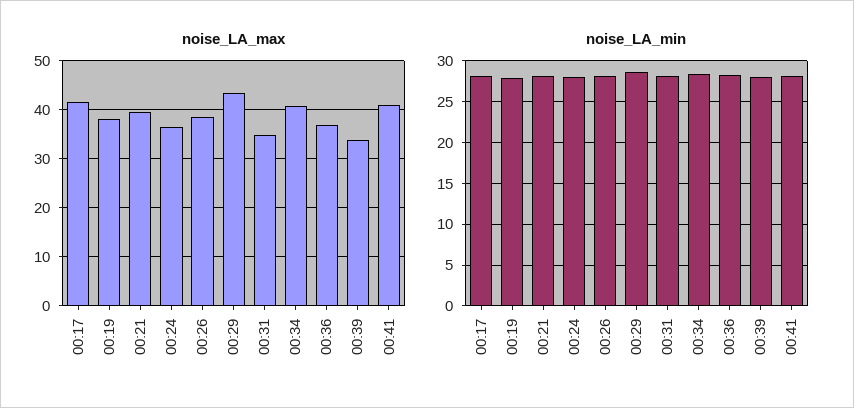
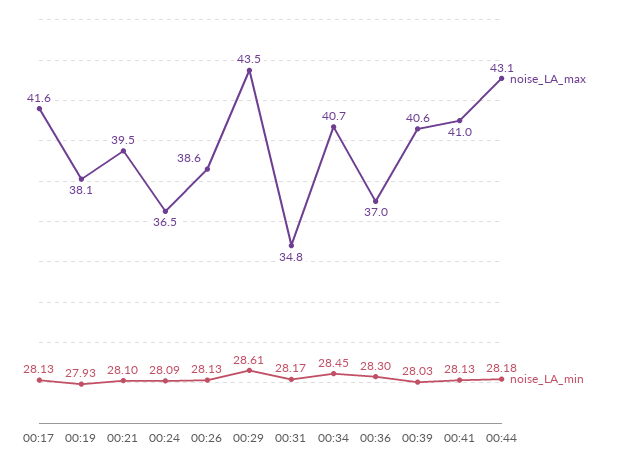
noise_LA_max, 00:39: 34 -> 40.6
noise_LA_max, 00:44: none -> 43.1
noise_LA_min, 00:44: none -> 28.18

